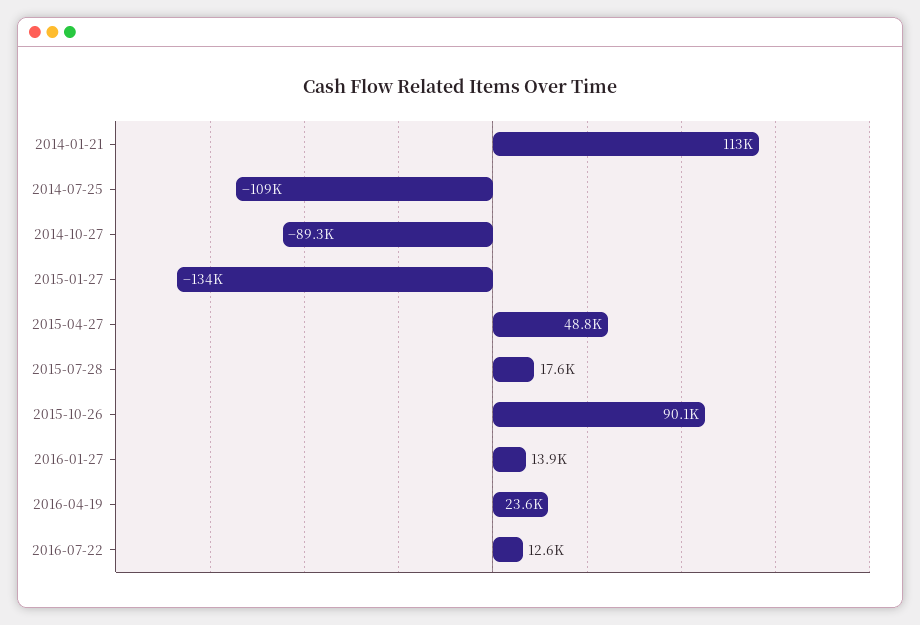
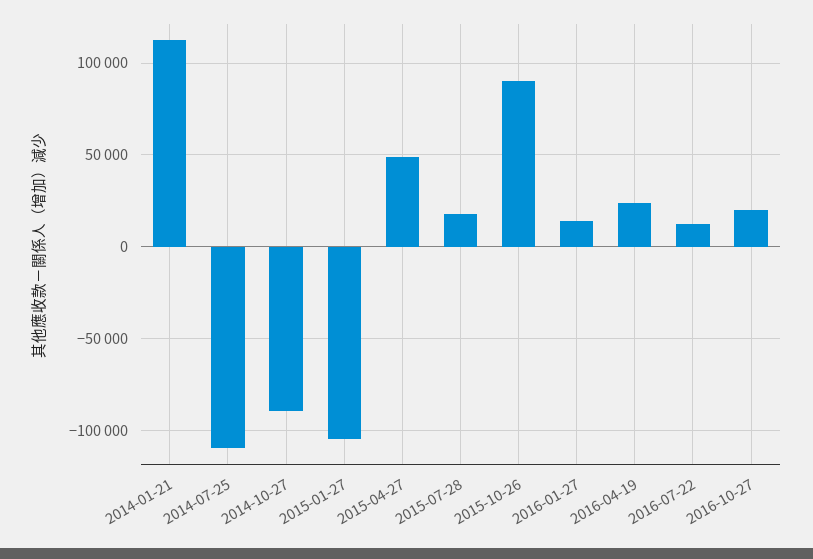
2015-01-27: -134000 -> -105000
2016-10-27: none -> 20000

